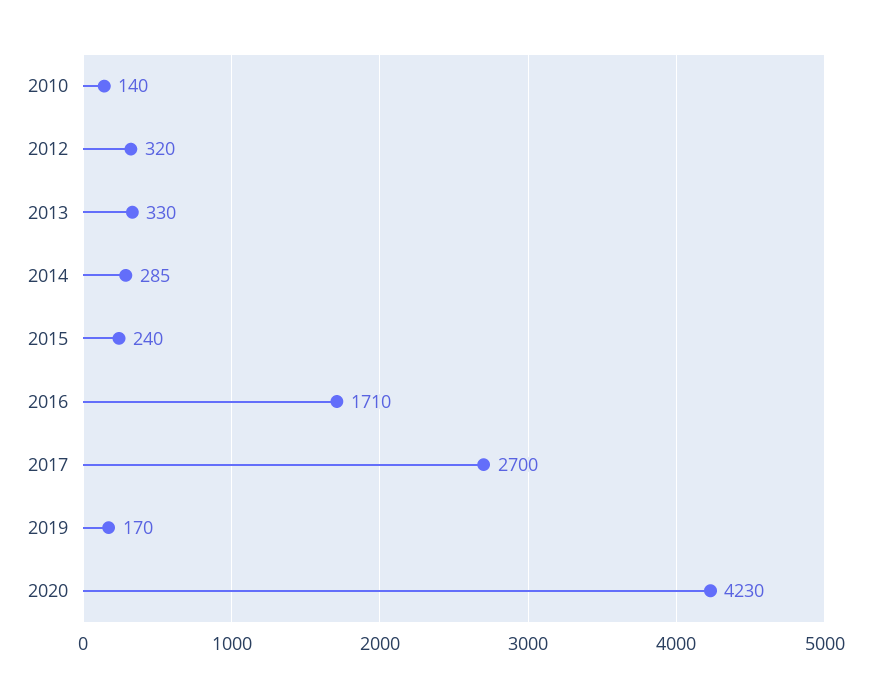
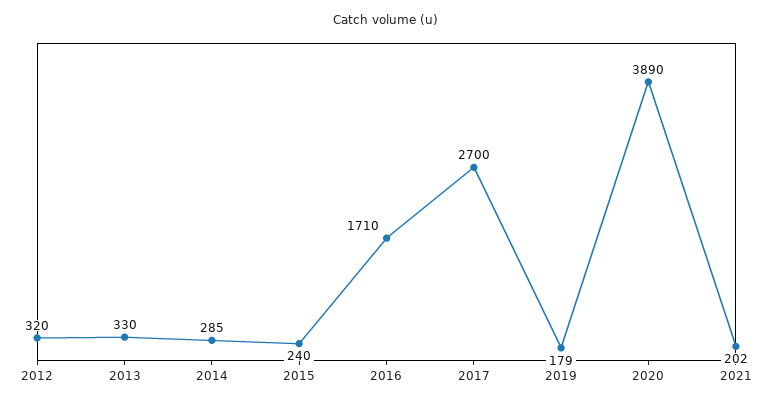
2010: 140 -> none
2019: 170 -> 179
2020: 4230 -> 3890
2021: none -> 202

